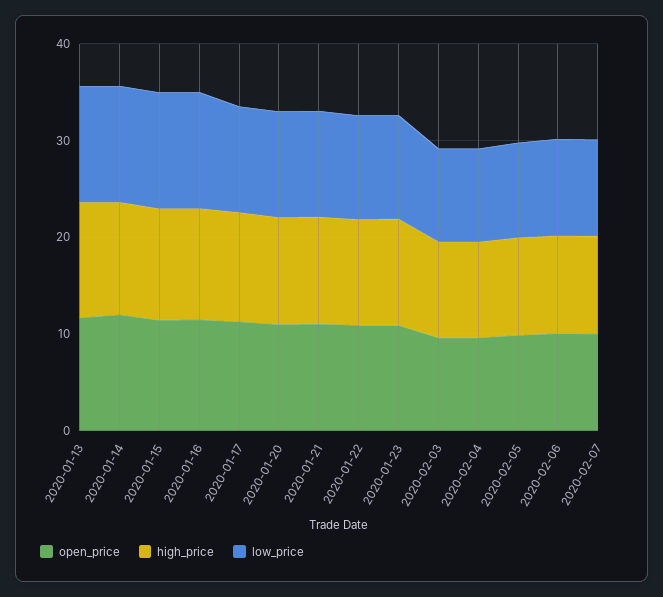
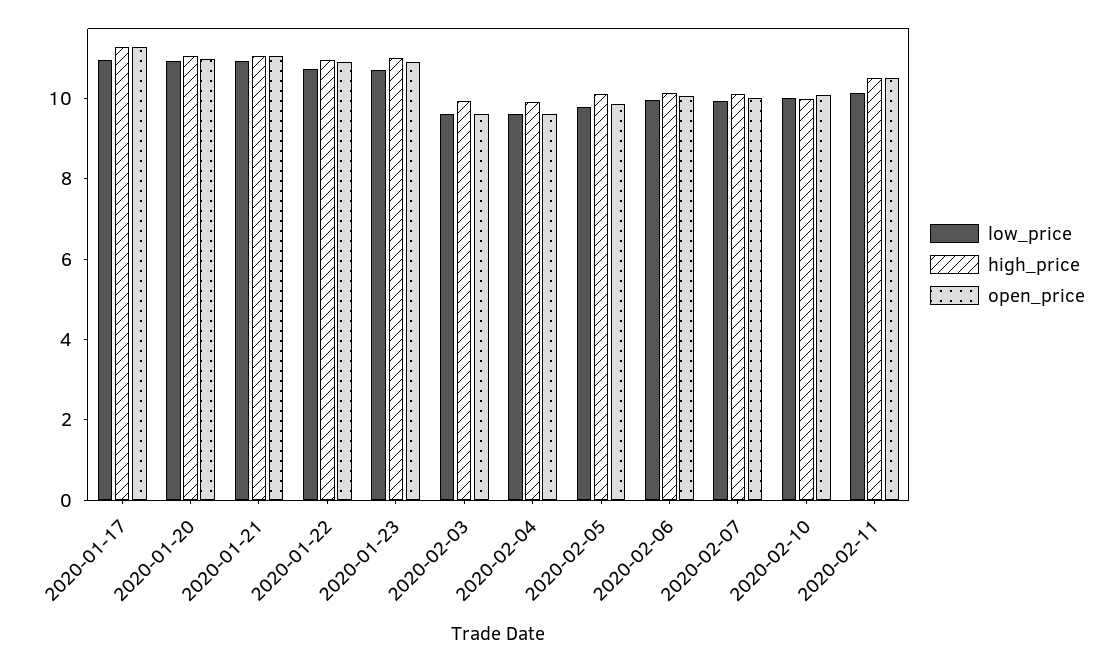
open_price, 2020-01-13: 12 -> none
high_price, 2020-01-13: 12 -> none
low_price, 2020-01-13: 12 -> none
open_price, 2020-01-14: 12 -> none
high_price, 2020-01-14: 12 -> none
low_price, 2020-01-14: 12 -> none
open_price, 2020-01-15: 12 -> none
high_price, 2020-01-15: 12 -> none
low_price, 2020-01-15: 12 -> none
open_price, 2020-01-16: 12 -> none
high_price, 2020-01-16: 12 -> none
low_price, 2020-01-16: 12 -> none
low_price, 2020-02-10: none -> 10
high_price, 2020-02-10: none -> 10
open_price, 2020-02-10: none -> 10
low_price, 2020-02-11: none -> 10
high_price, 2020-02-11: none -> 10.5
open_price, 2020-02-11: none -> 10.5

